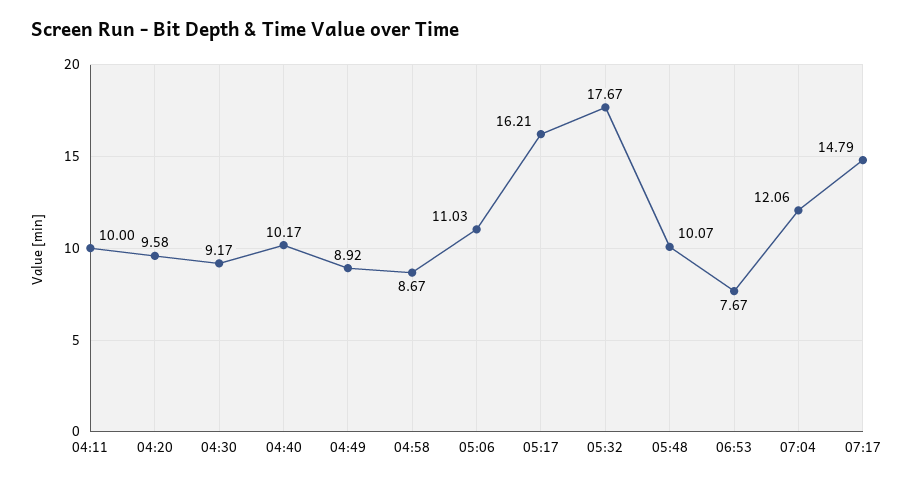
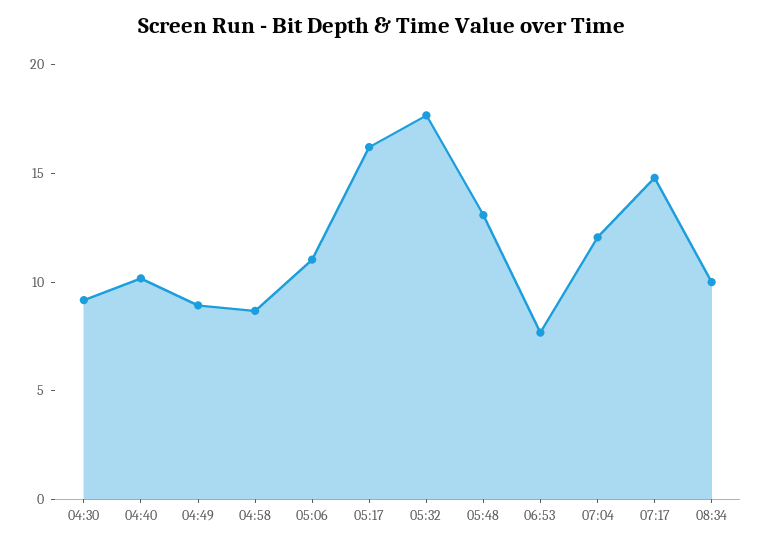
04:11: 10 -> none
04:20: 9.58 -> none
05:48: 10.07 -> 13
08:34: none -> 10

